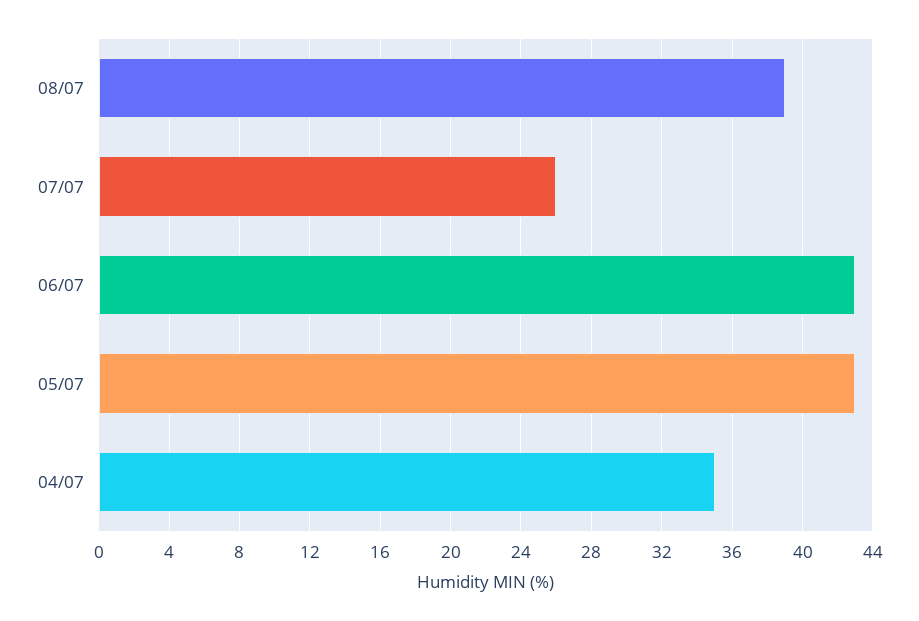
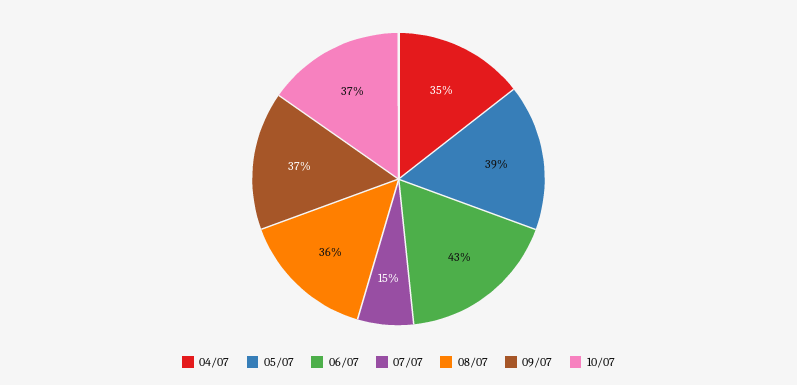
08/07: 39 -> 36
07/07: 26 -> 15
05/07: 43 -> 39
09/07: none -> 37
10/07: none -> 37

